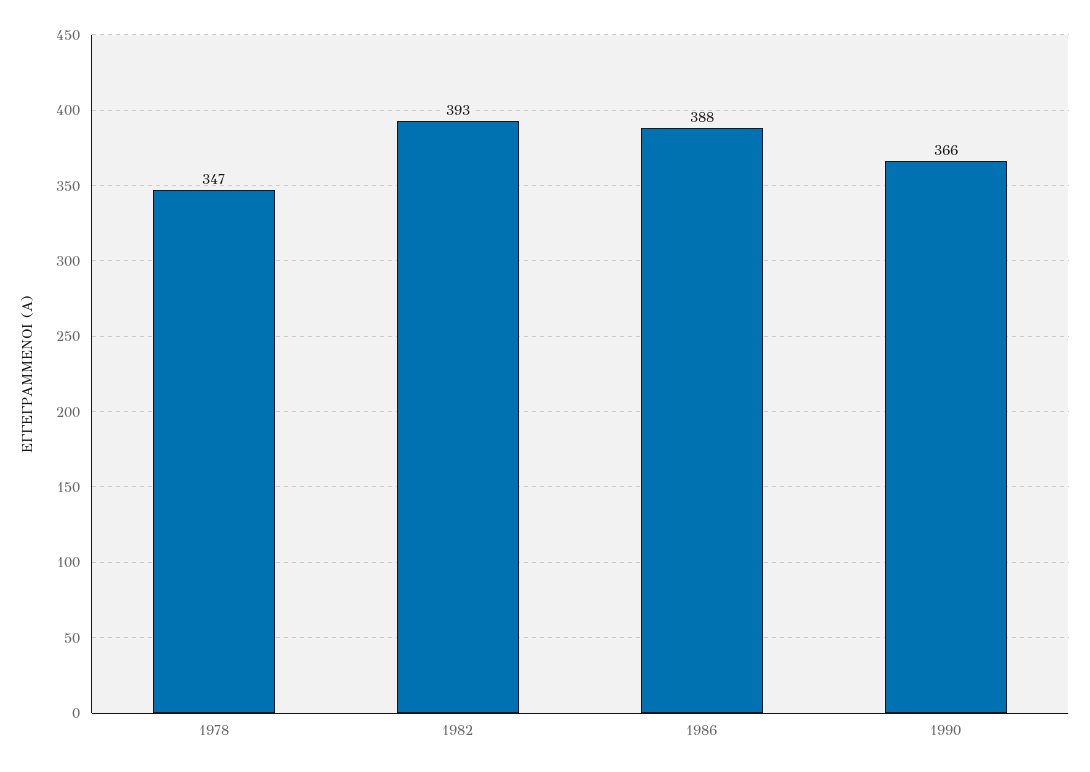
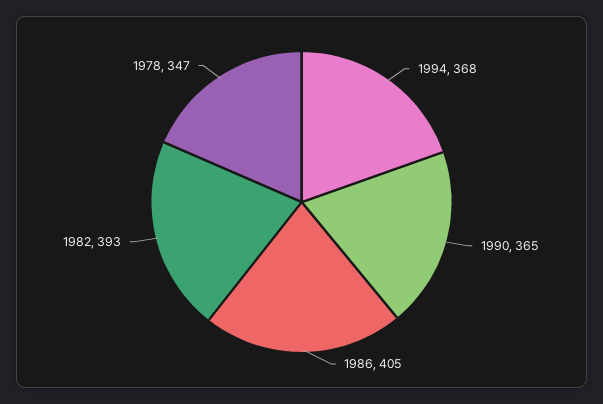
1986: 388 -> 405
1990: 366 -> 365
1994: none -> 368

